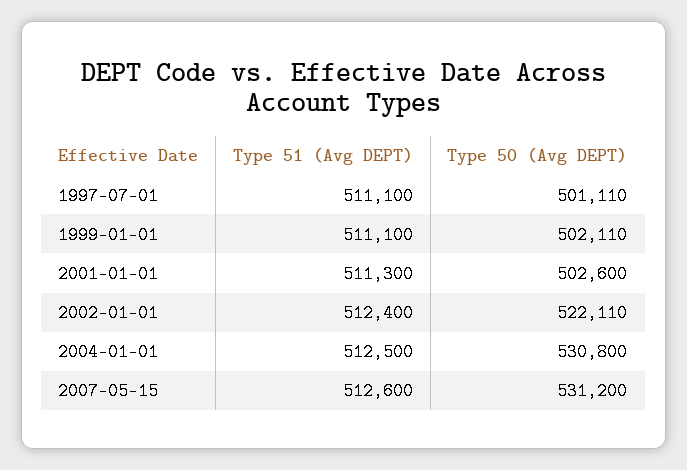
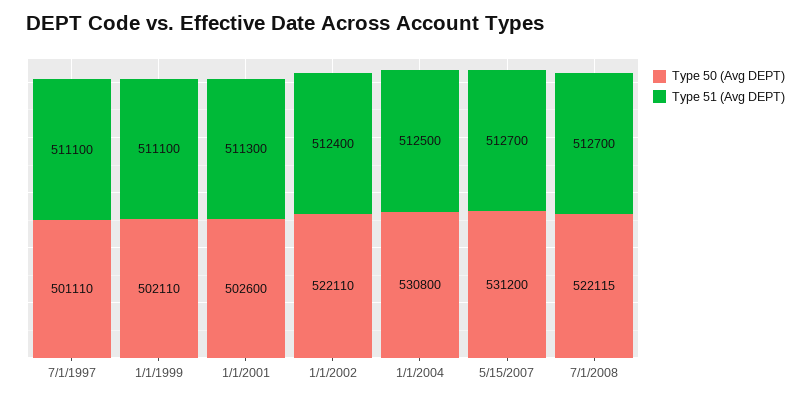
Type 51 (Avg DEPT), 2007-05-15: 512600 -> 512700
Type 50 (Avg DEPT), 7/1/2008: none -> 522115
Type 51 (Avg DEPT), 7/1/2008: none -> 512700

